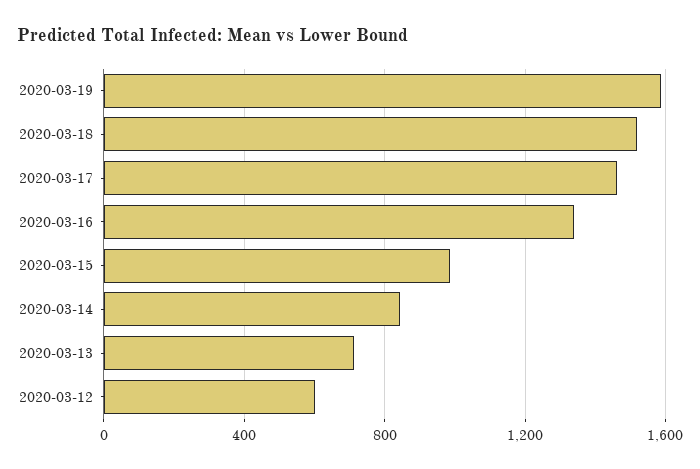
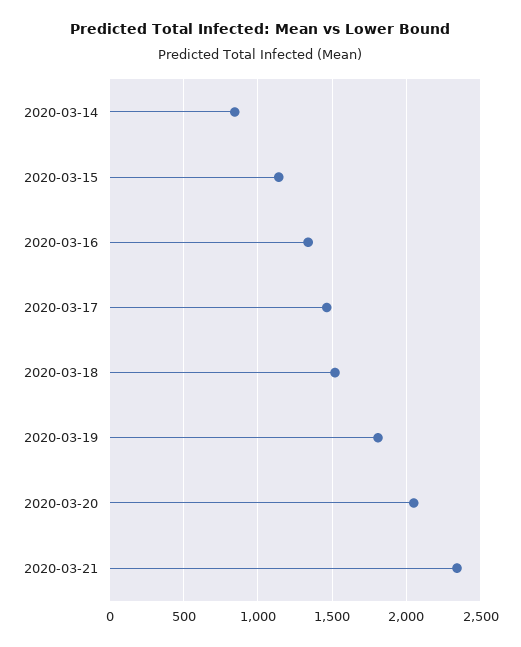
2020-03-19: 1600 -> 1800
2020-03-15: 1000 -> 1150
2020-03-13: 700 -> none
2020-03-12: 600 -> none
2020-03-20: none -> 2050
2020-03-21: none -> 2350

